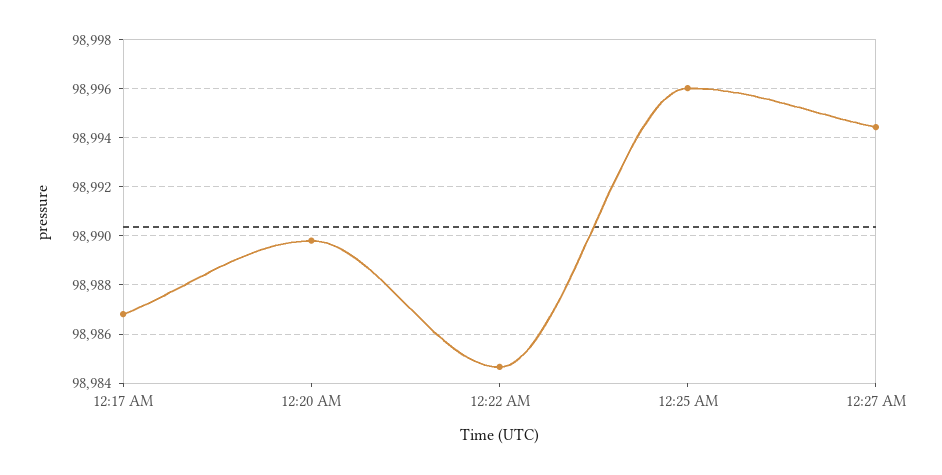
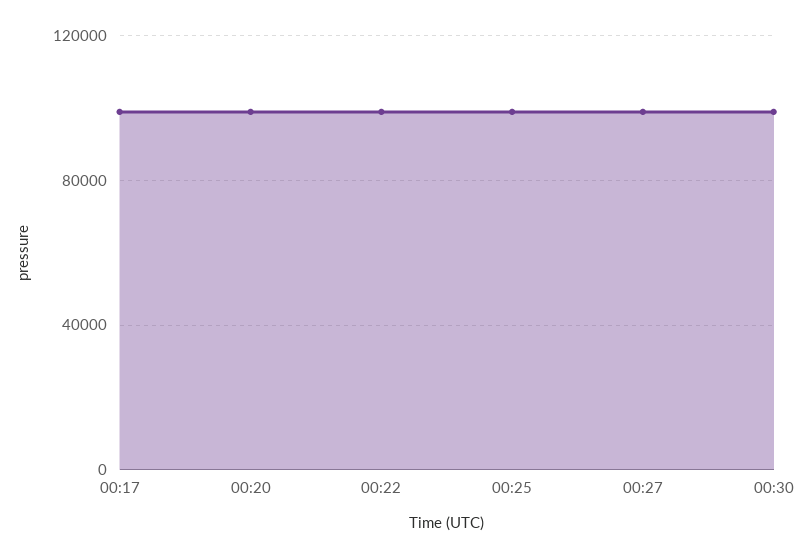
00:30: none -> 100000

